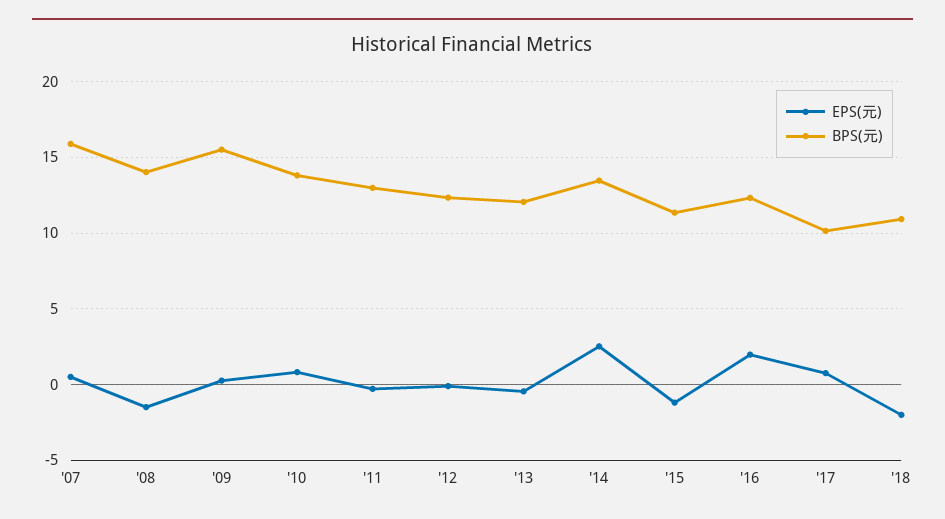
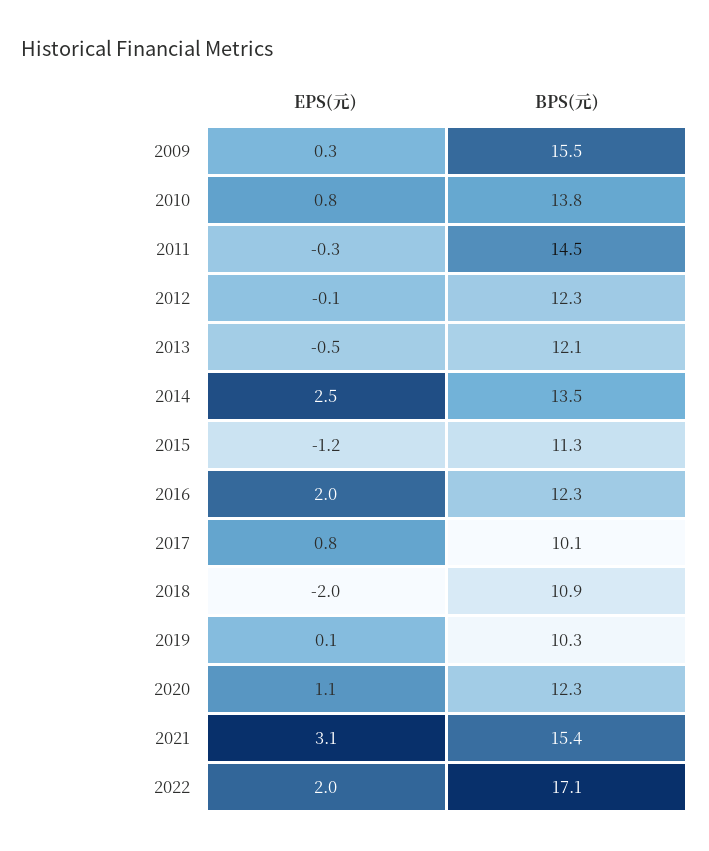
EPS(元), '07: 0.5 -> none
BPS(元), '07: 16 -> none
EPS(元), '08: -1.5 -> none
BPS(元), '08: 14 -> none
BPS(元), '11: 13 -> 14.5
EPS(元), 2019: none -> 0.1
BPS(元), 2019: none -> 10.3
EPS(元), 2020: none -> 1.1
BPS(元), 2020: none -> 12.3
EPS(元), 2021: none -> 3.1
BPS(元), 2021: none -> 15.4
EPS(元), 2022: none -> 2
BPS(元), 2022: none -> 17.1

